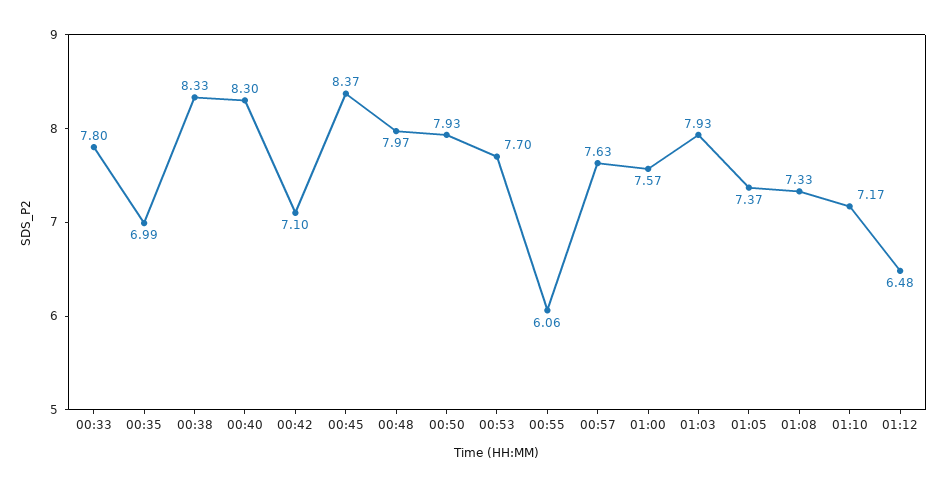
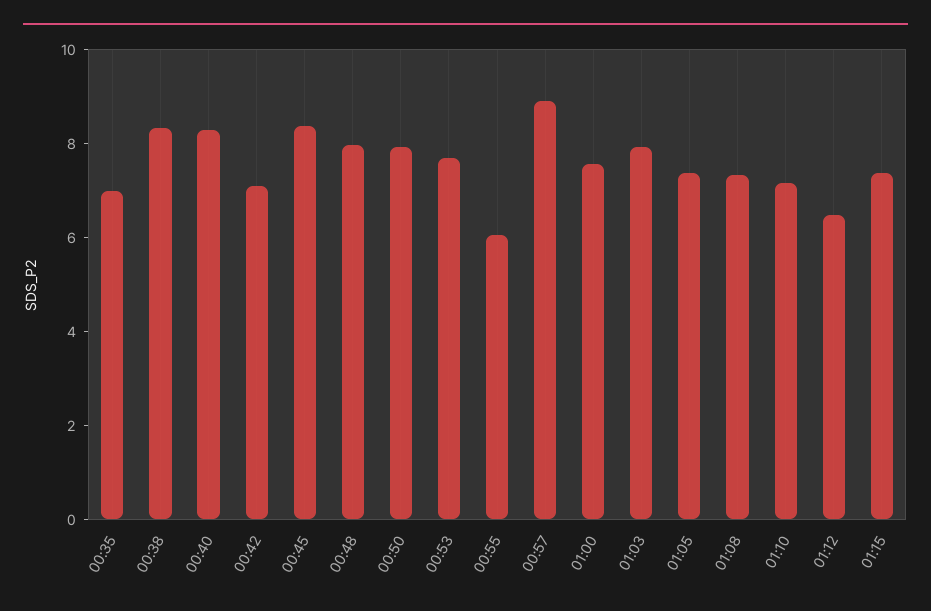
00:33: 7.8 -> none
00:57: 7.63 -> 9
01:15: none -> 7.5

